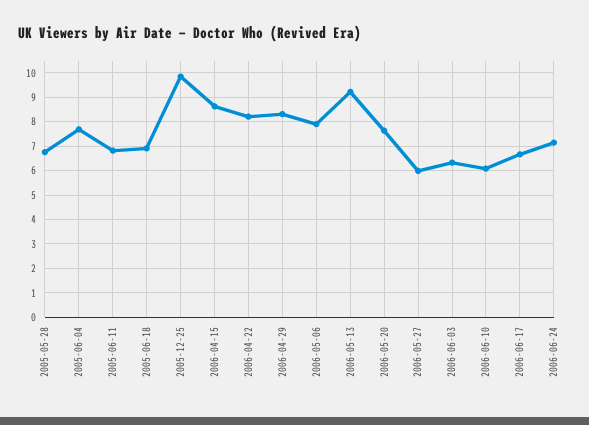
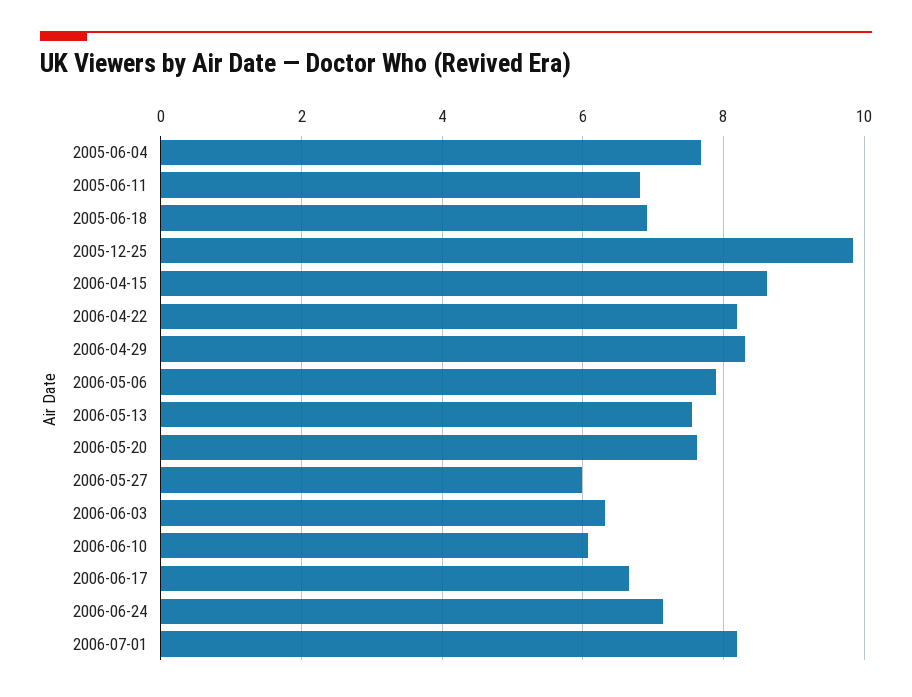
2005-05-28: 6.75 -> none
2006-05-13: 9.25 -> 7.6
2006-07-01: none -> 8.2

